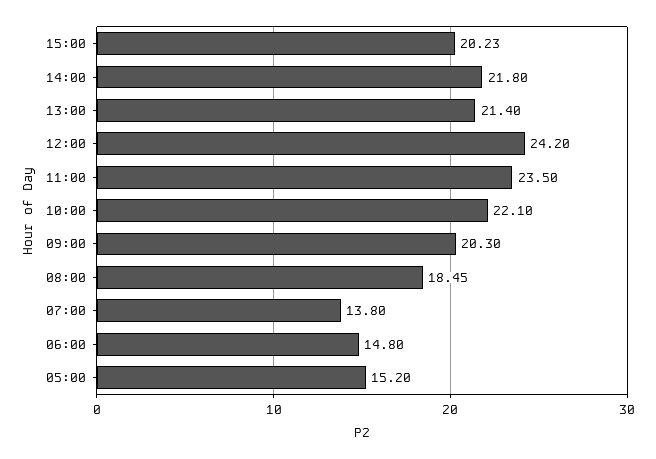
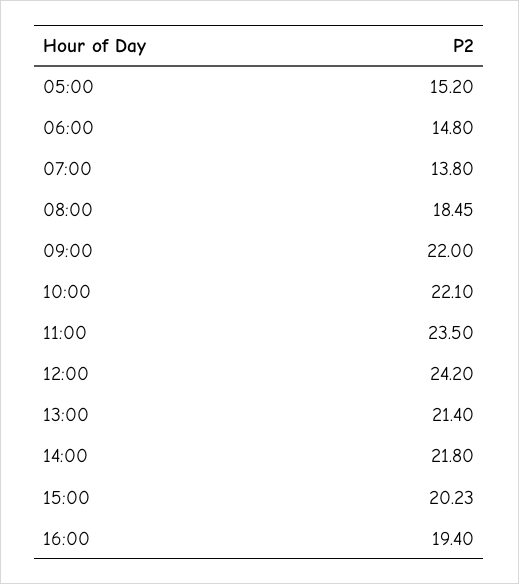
09:00: 20.3 -> 22
16:00: none -> 19.4

